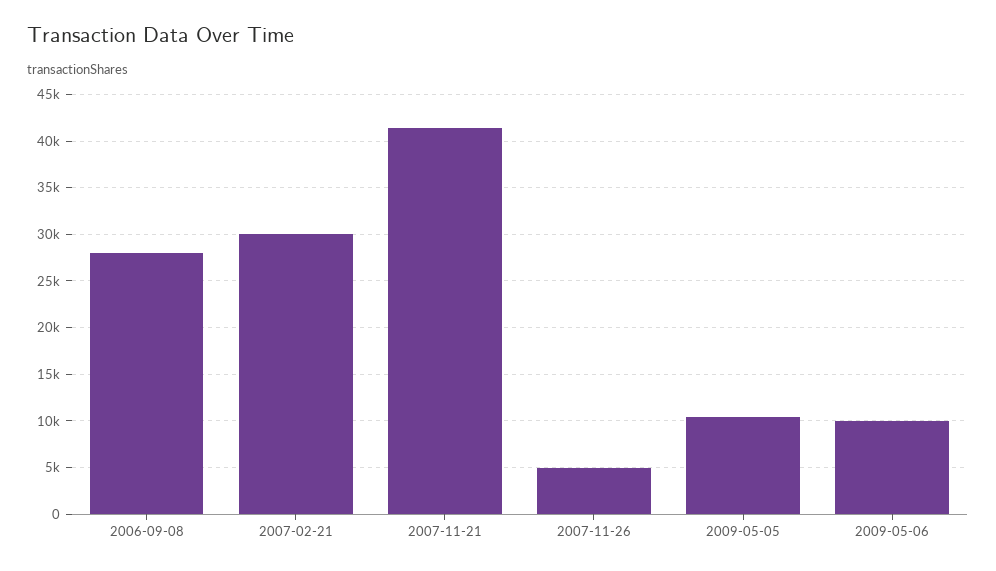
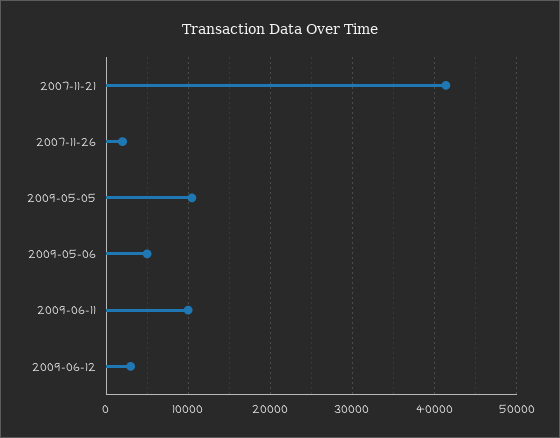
2006-09-08: 28000 -> none
2007-02-21: 30000 -> none
2007-11-26: 5000 -> 2000
2009-05-06: 10000 -> 5000
2009-06-11: none -> 10000
2009-06-12: none -> 3000

